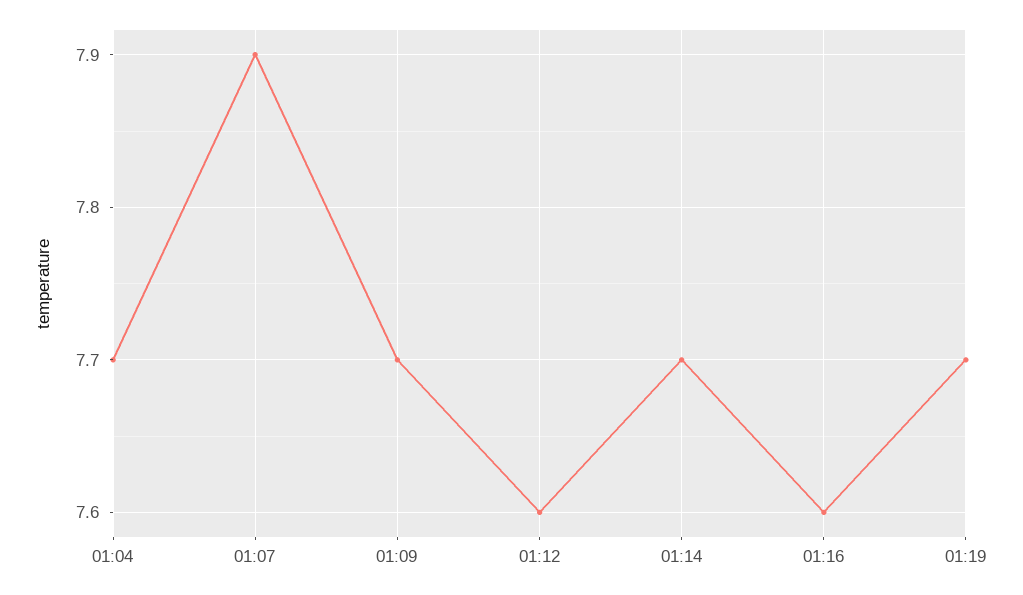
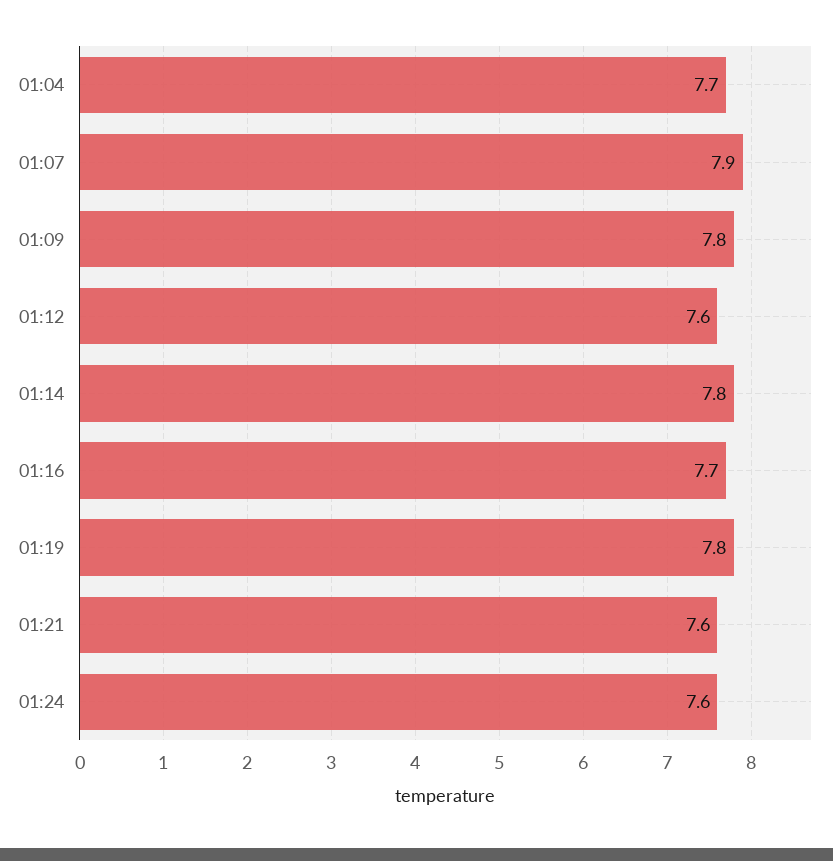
01:09: 7.7 -> 7.8
01:14: 7.7 -> 7.8
01:16: 7.6 -> 7.7
01:19: 7.7 -> 7.8
01:21: none -> 7.6
01:24: none -> 7.6

